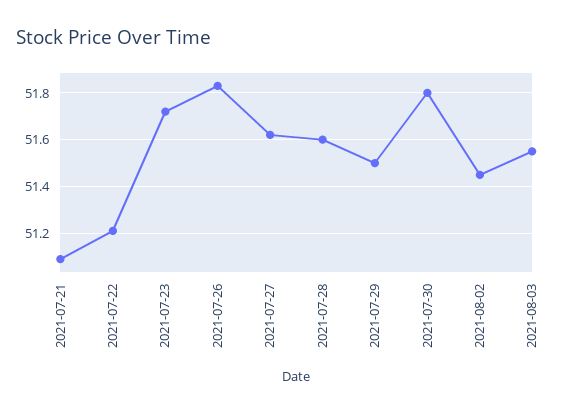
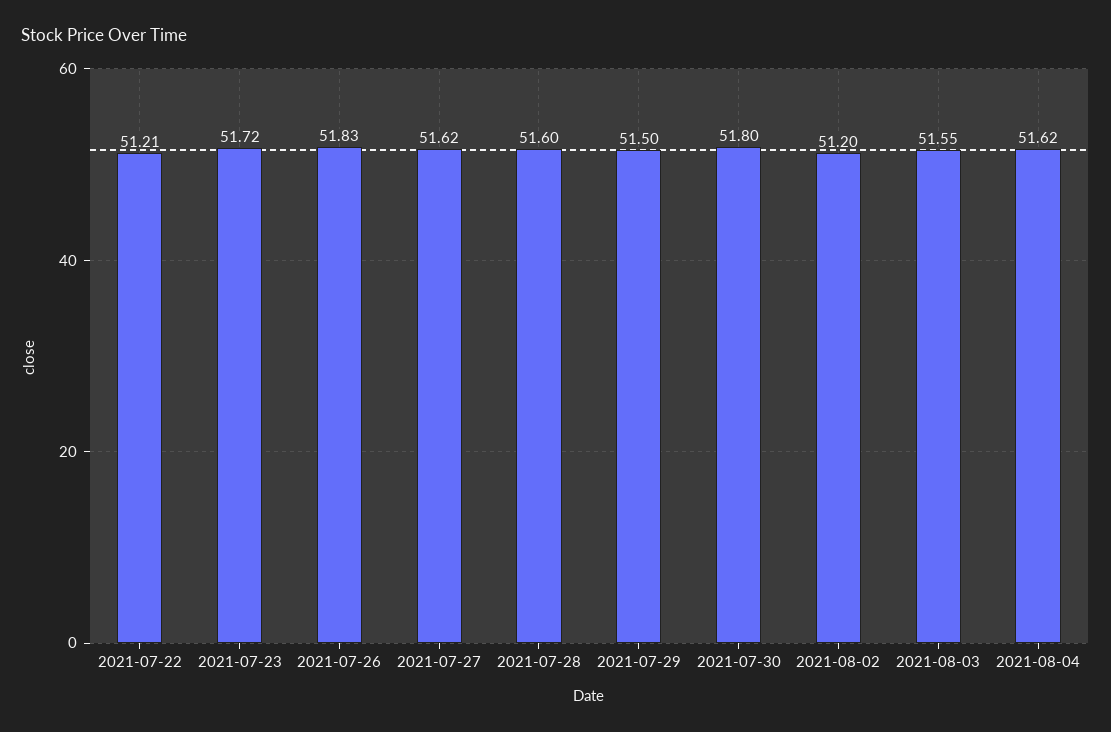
2021-07-21: 51.1 -> none
2021-08-02: 51.45 -> 51.2
2021-08-04: none -> 51.62

